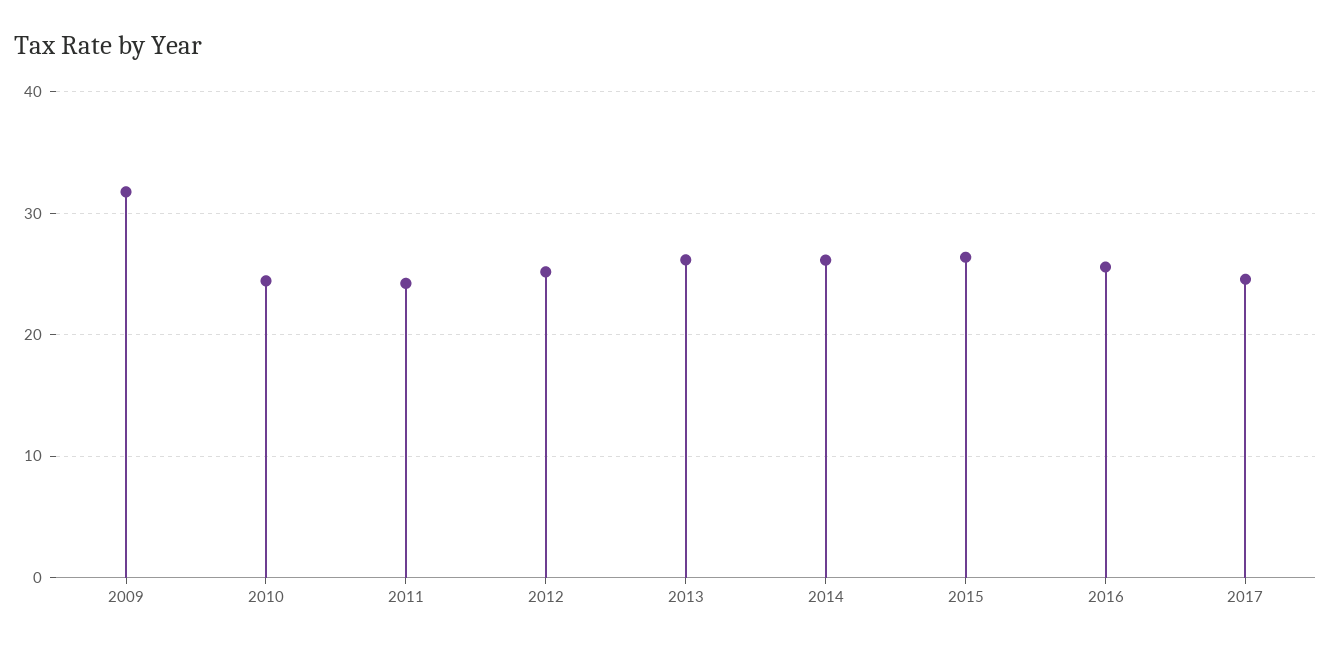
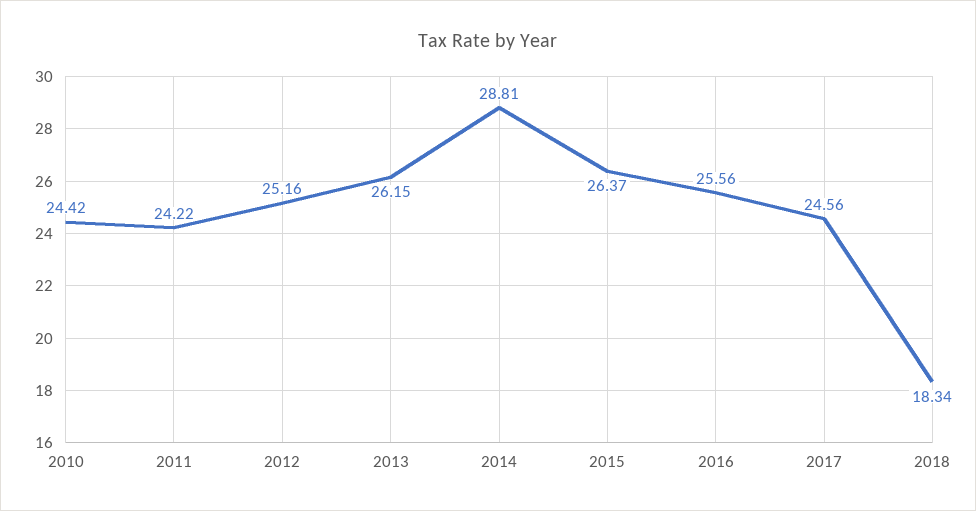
2009: 32 -> none
2014: 26 -> 28.81
2018: none -> 18.34

